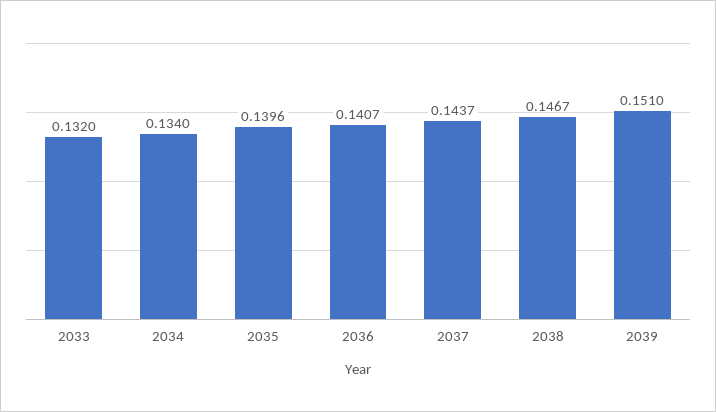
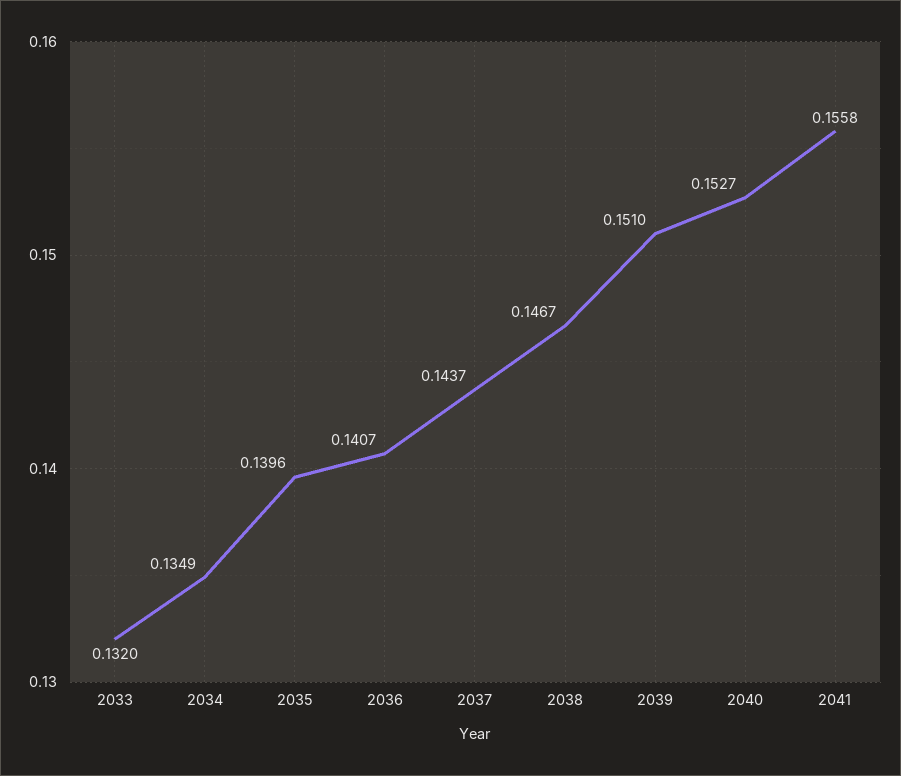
2034: 0.134 -> 0.1349
2040: none -> 0.1527
2041: none -> 0.1558

